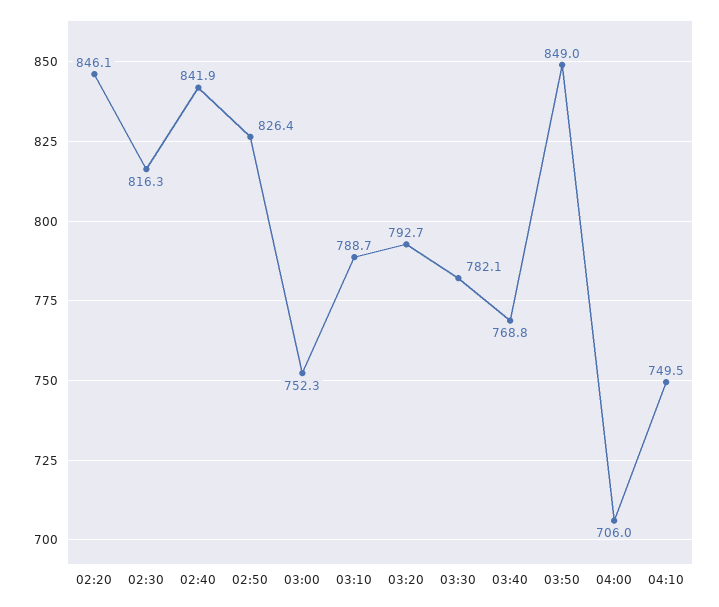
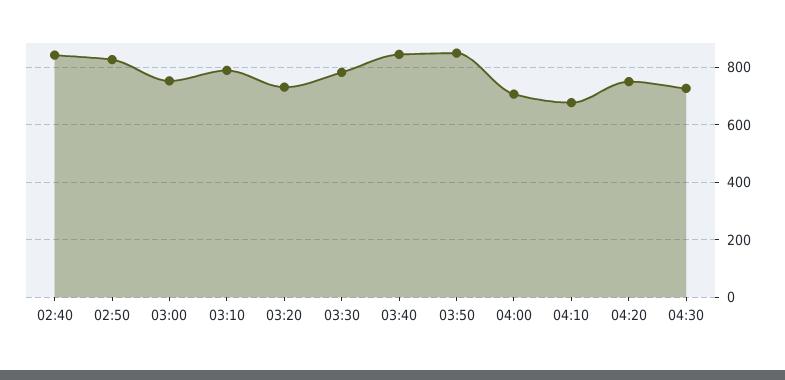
02:20: 846.1 -> none
02:30: 816.3 -> none
03:20: 792.7 -> 725
03:40: 768.8 -> 850
04:10: 749.5 -> 675
04:20: none -> 750
04:30: none -> 725

